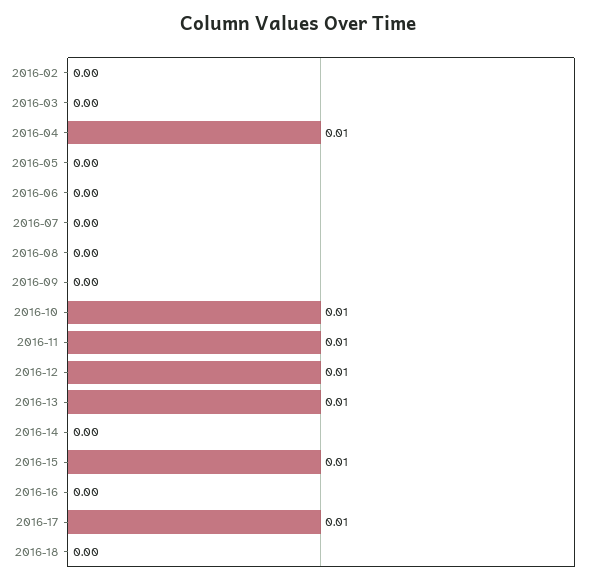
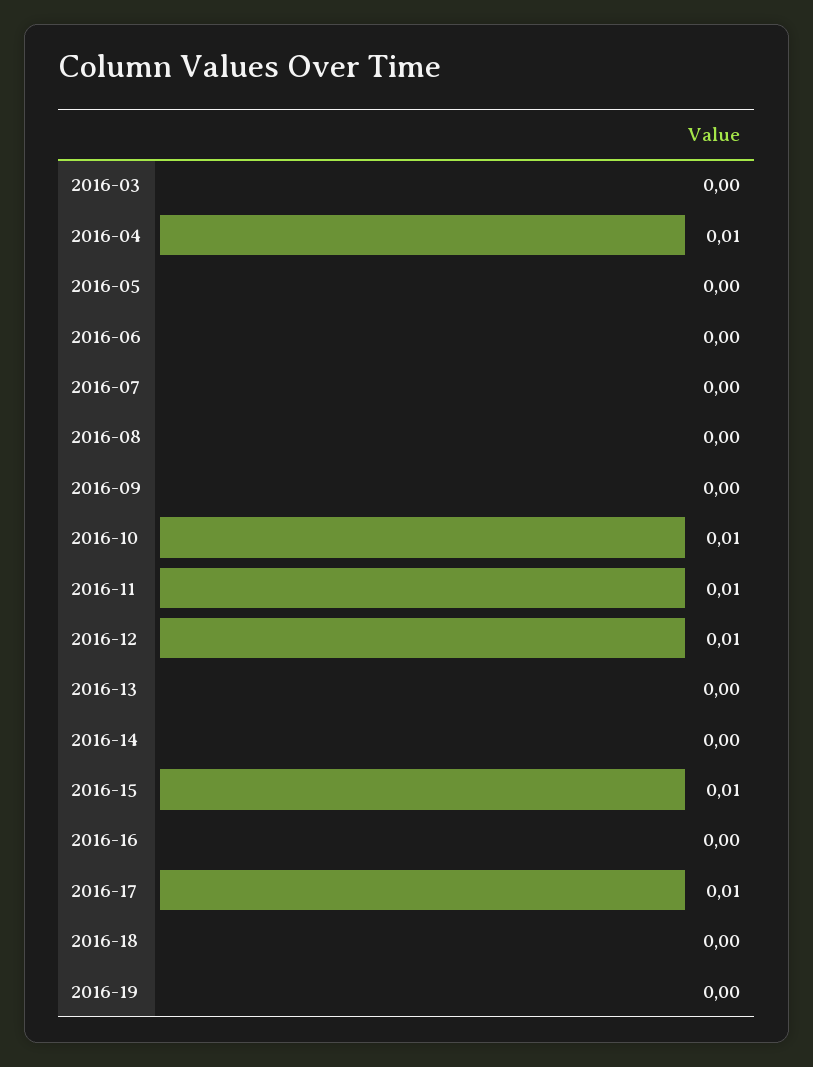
2016-02: 0 -> none
2016-13: 0.01 -> 0
2016-19: none -> 0

